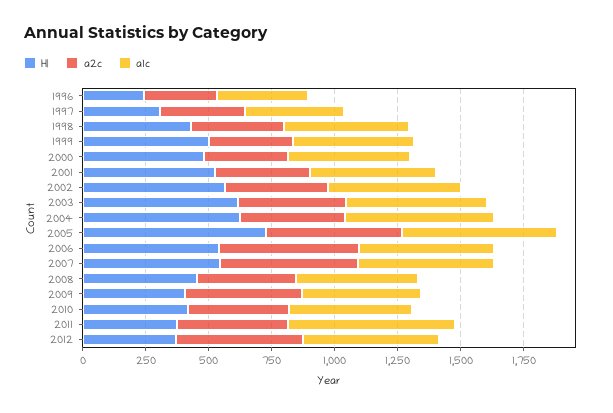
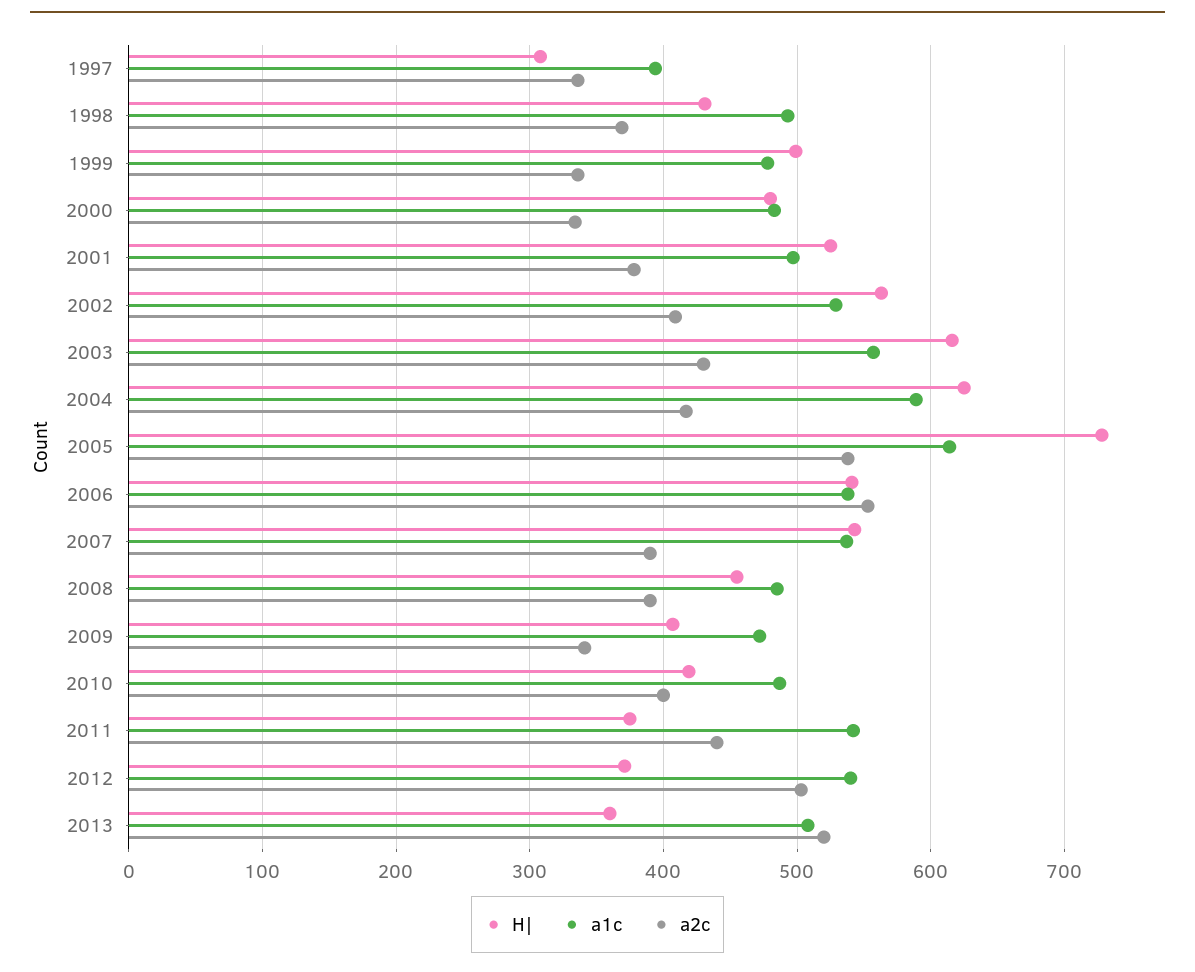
H|, 1996: 250 -> none
a2c, 1996: 300 -> none
a1c, 1996: 350 -> none
a2c, 2007: 550 -> 390
a2c, 2009: 450 -> 340
a1c, 2011: 650 -> 540
H|, 2013: none -> 360
a1c, 2013: none -> 510
a2c, 2013: none -> 520

